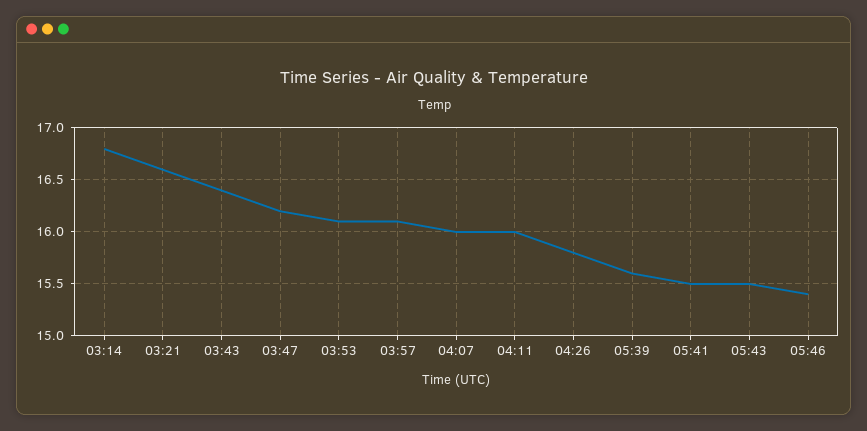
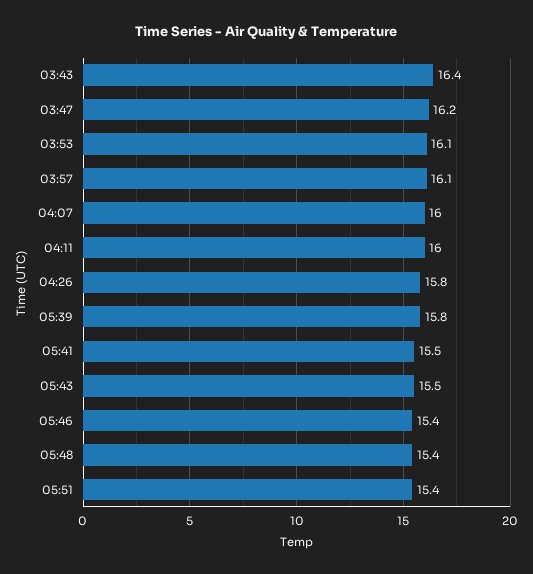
03:14: 16.8 -> none
03:21: 16.6 -> none
05:39: 15.6 -> 15.8
05:48: none -> 15.4
05:51: none -> 15.4

